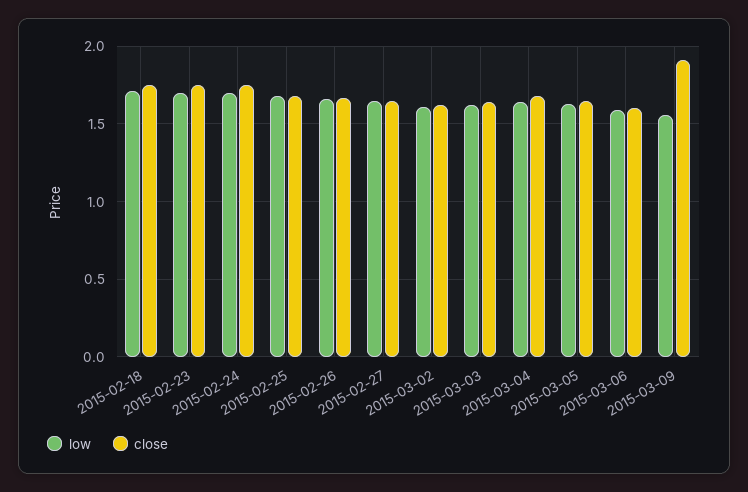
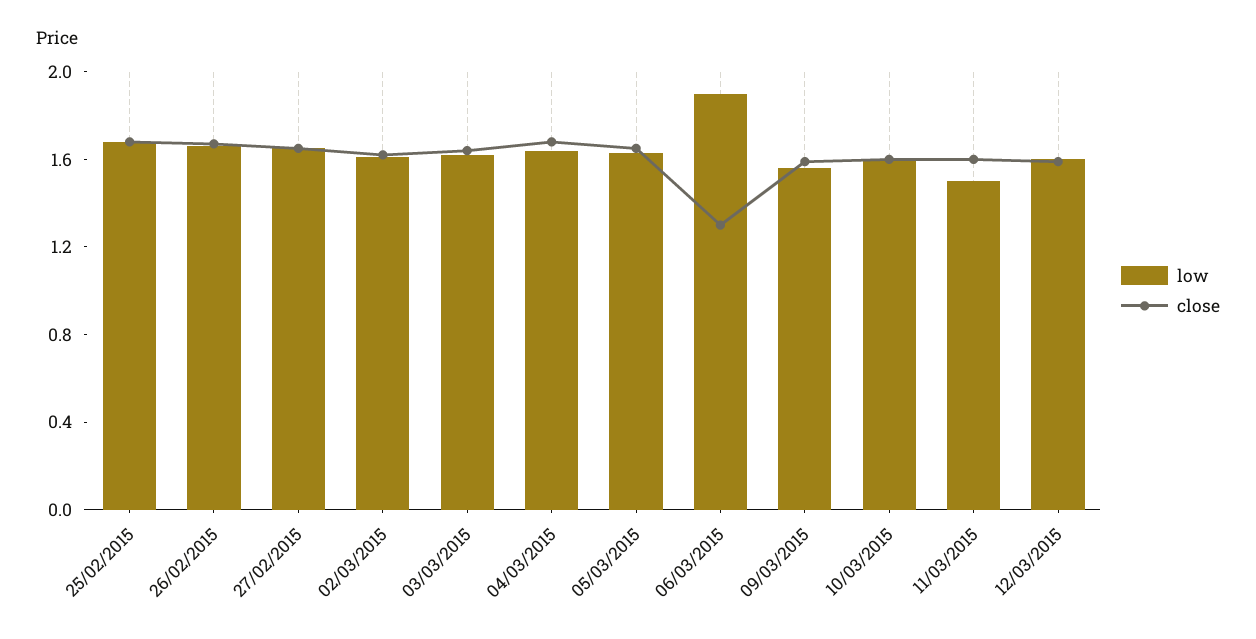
low, 2015-02-18: 1.7 -> none
close, 2015-02-18: 1.75 -> none
low, 2015-02-23: 1.7 -> none
close, 2015-02-23: 1.75 -> none
low, 2015-02-24: 1.7 -> none
close, 2015-02-24: 1.75 -> none
low, 2015-03-06: 1.6 -> 1.9
close, 2015-03-06: 1.6 -> 1.3
close, 2015-03-09: 1.9 -> 1.6
low, 10/03/2015: none -> 1.6
close, 10/03/2015: none -> 1.6
low, 11/03/2015: none -> 1.5
close, 11/03/2015: none -> 1.6
low, 12/03/2015: none -> 1.6
close, 12/03/2015: none -> 1.6

